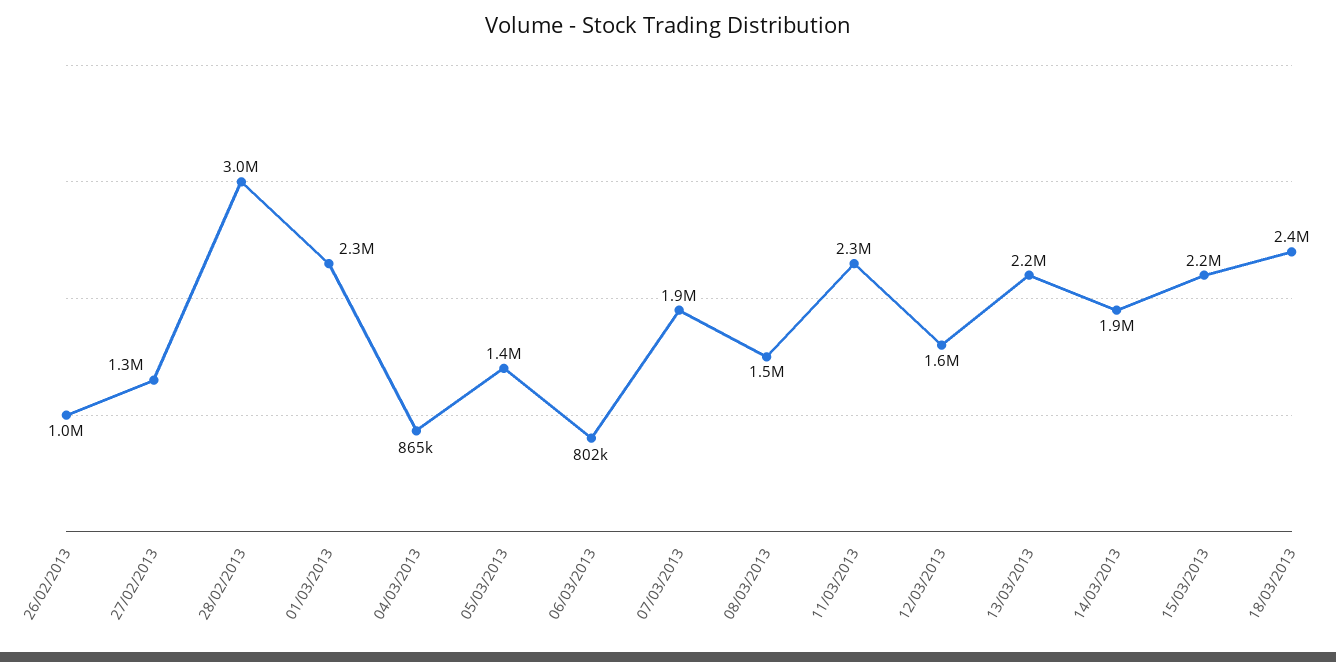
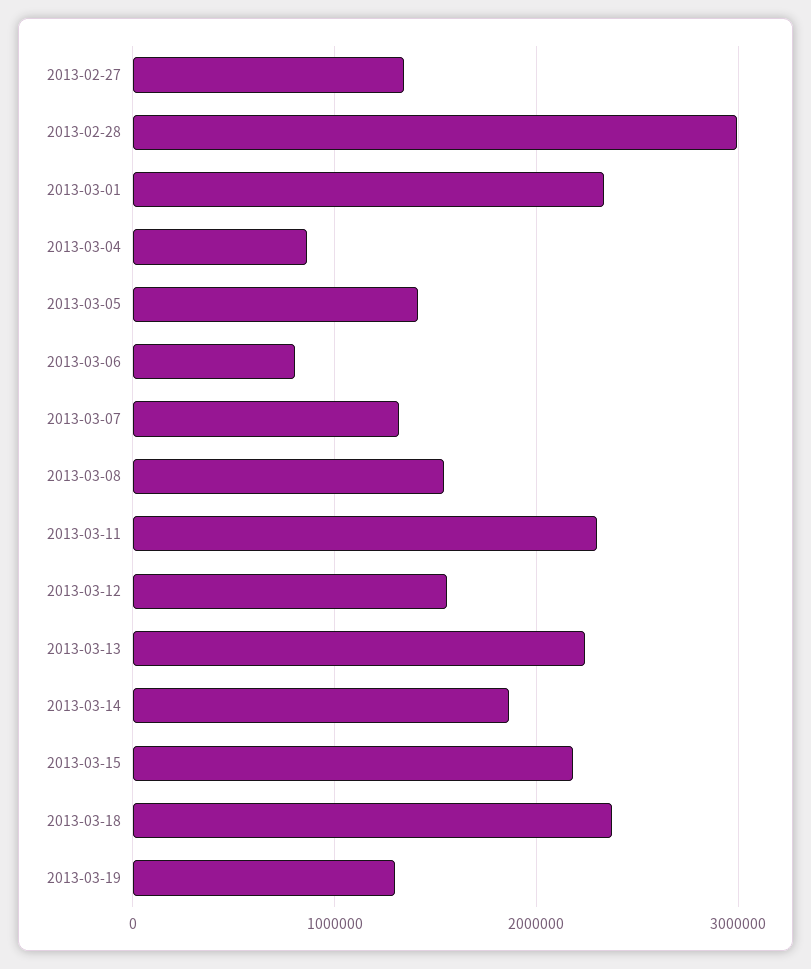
26/02/2013: 1000000 -> none
07/03/2013: 1900000 -> 1300000
2013-03-19: none -> 1300000

